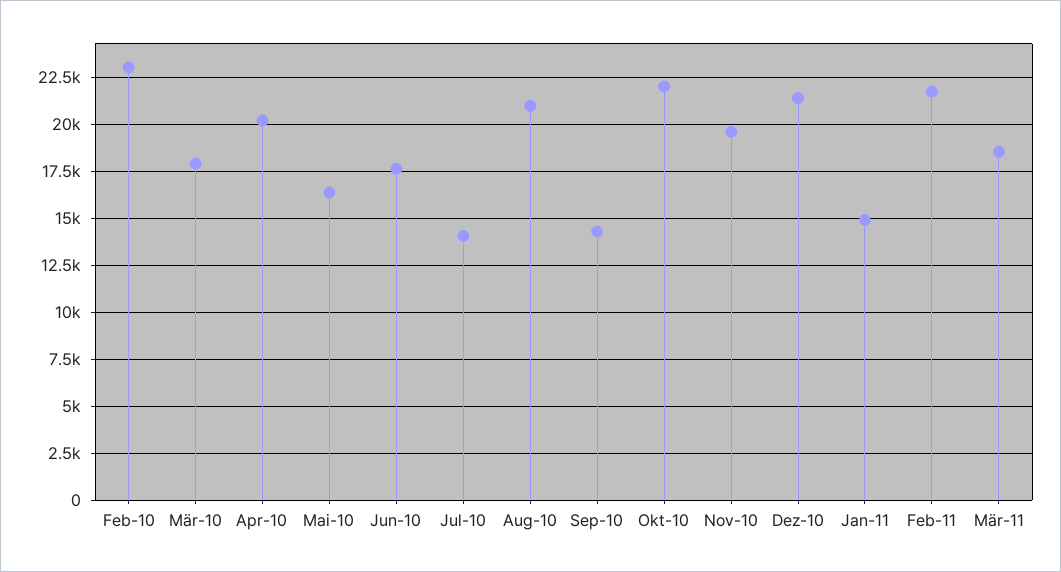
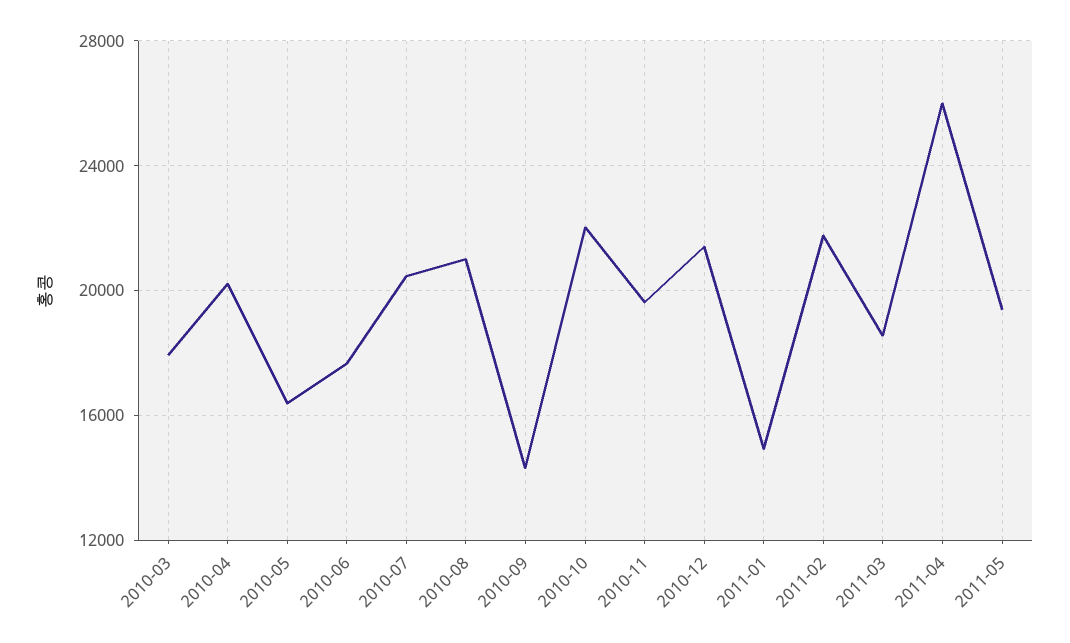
Feb-10: 23000 -> none
Jul-10: 14000 -> 20500
2011-04: none -> 26000
2011-05: none -> 19500

